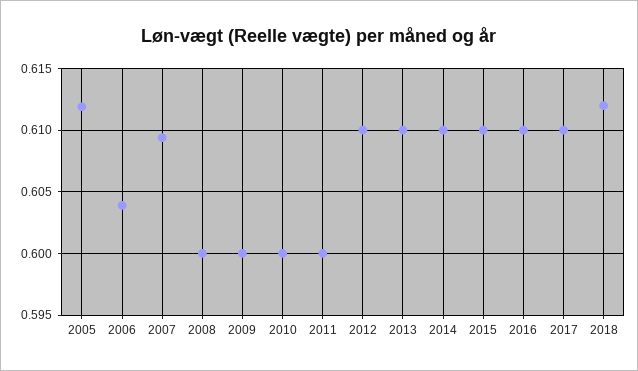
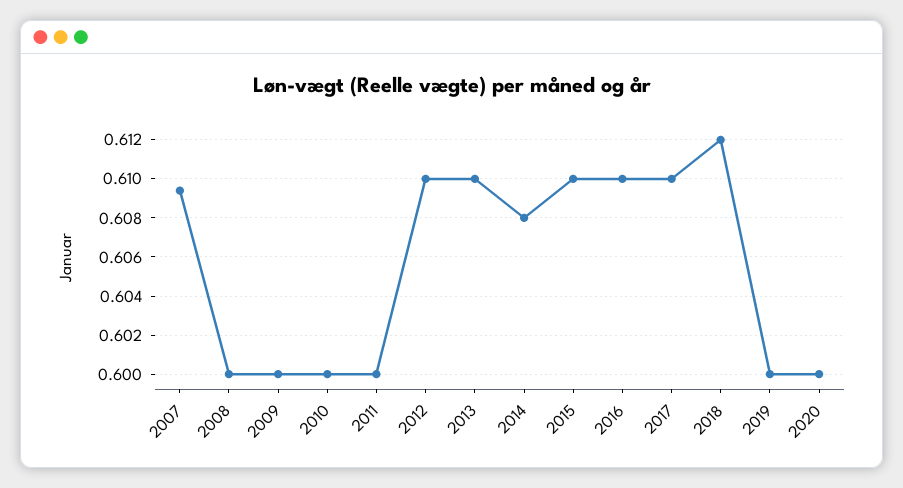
2005: 0.612 -> none
2006: 0.604 -> none
2014: 0.61 -> 0.608
2019: none -> 0.6
2020: none -> 0.6

